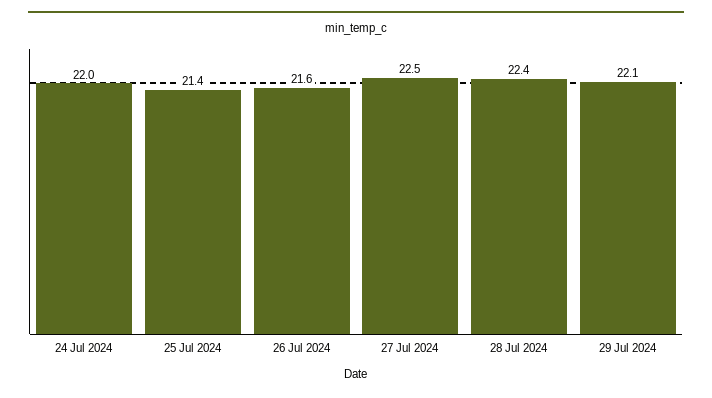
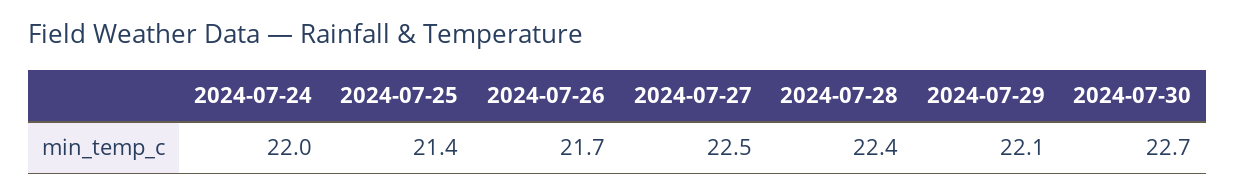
26 Jul 2024: 21.6 -> 21.7
2024-07-30: none -> 22.7

